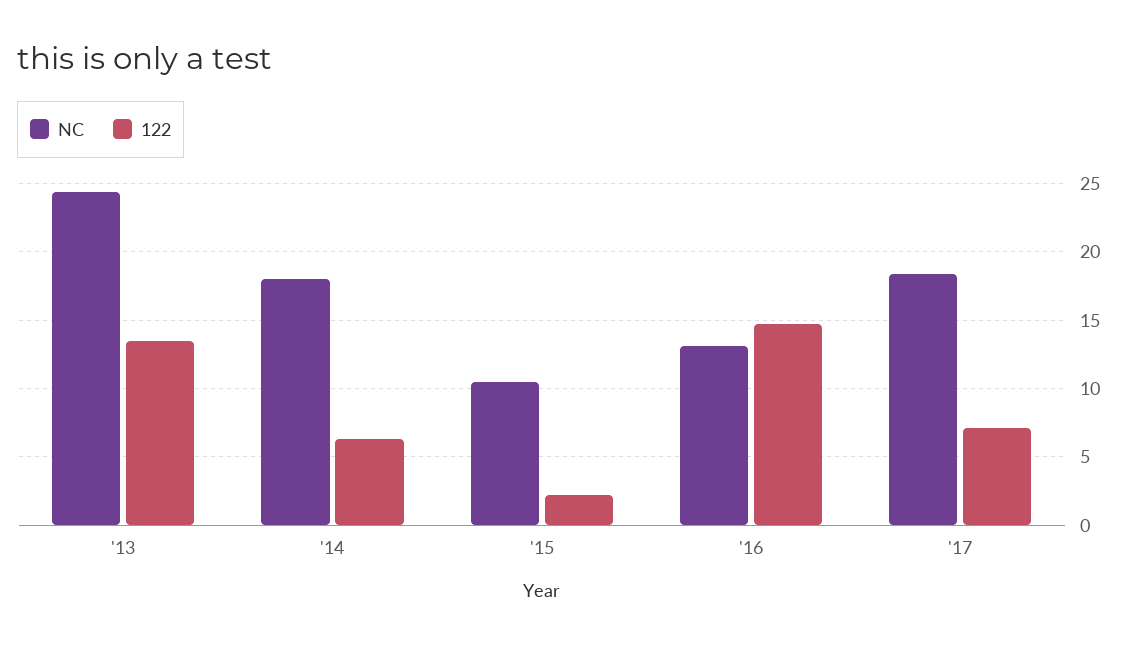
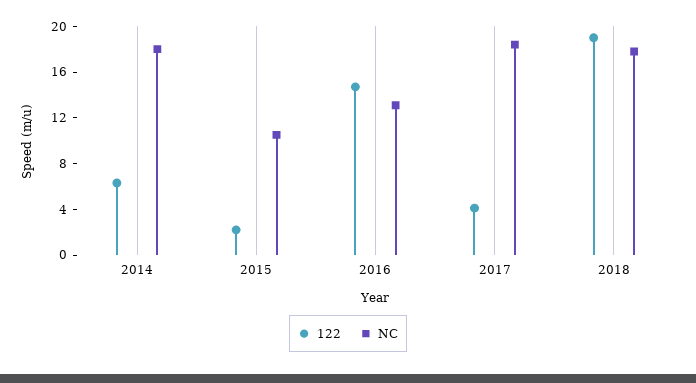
NC, '13: 24.5 -> none
122, '13: 13.5 -> none
122, '17: 7 -> 4
122, 2018: none -> 19
NC, 2018: none -> 18

